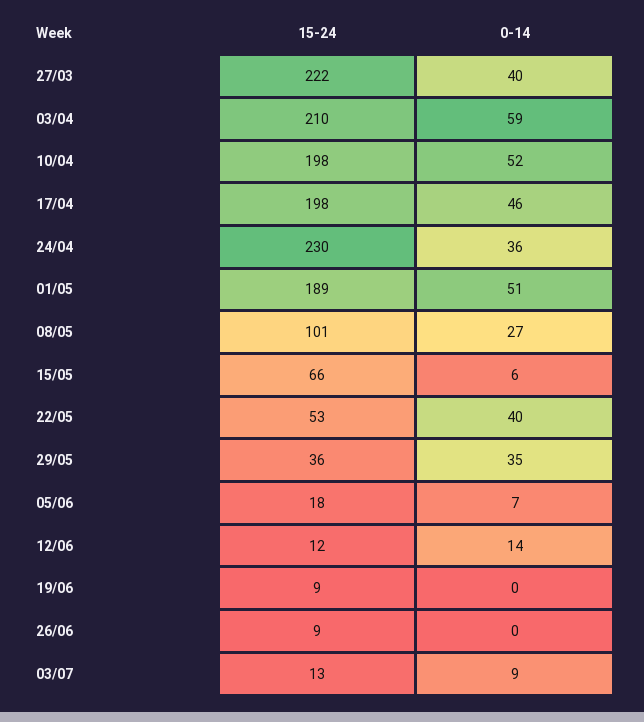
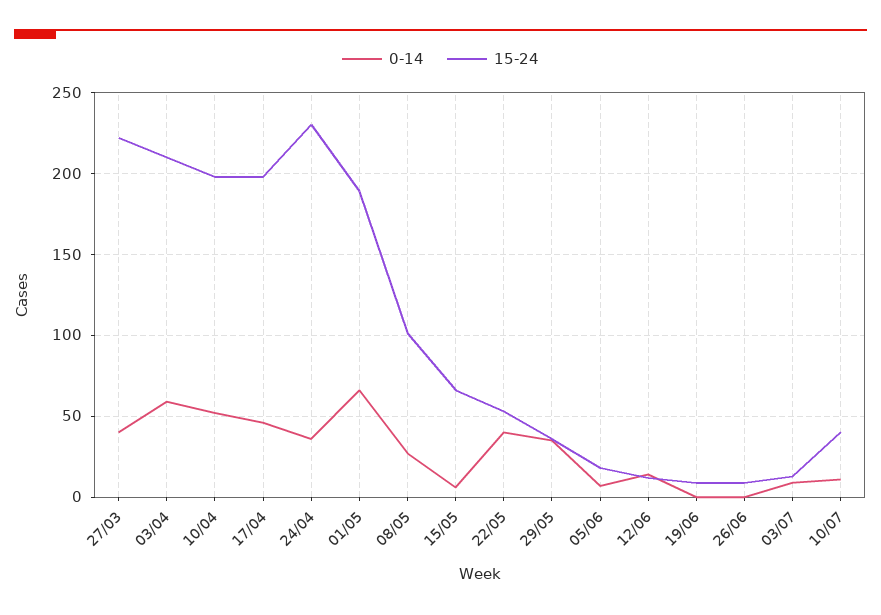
0-14, 01/05: 51 -> 65
0-14, 10/07: none -> 10
15-24, 10/07: none -> 40

